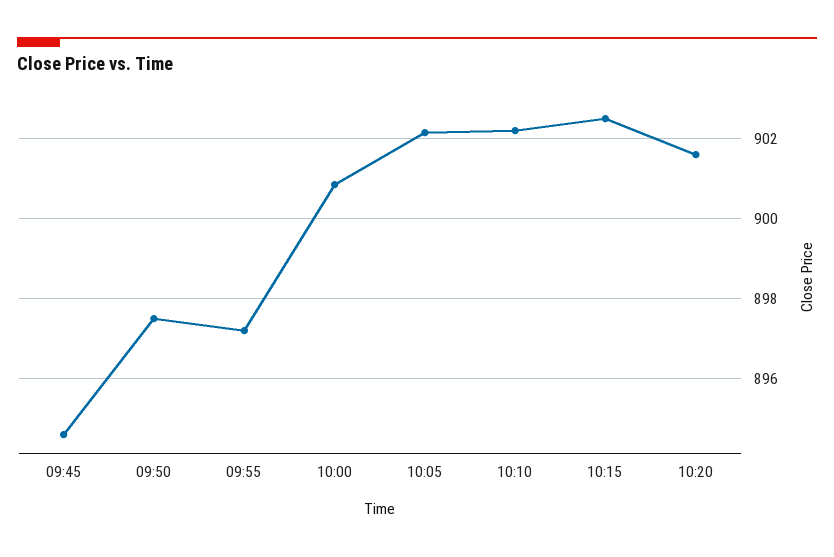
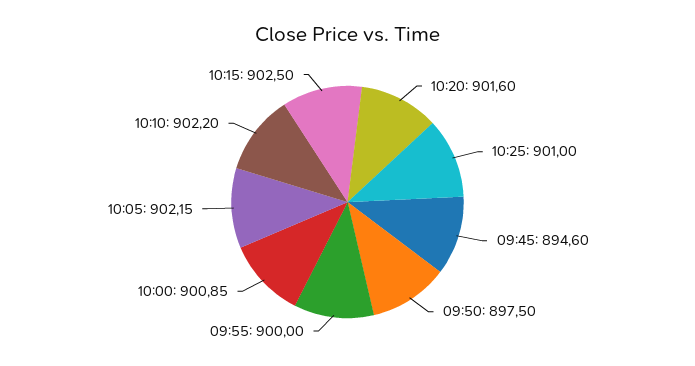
09:55: 897.2 -> 900
10:25: none -> 901

